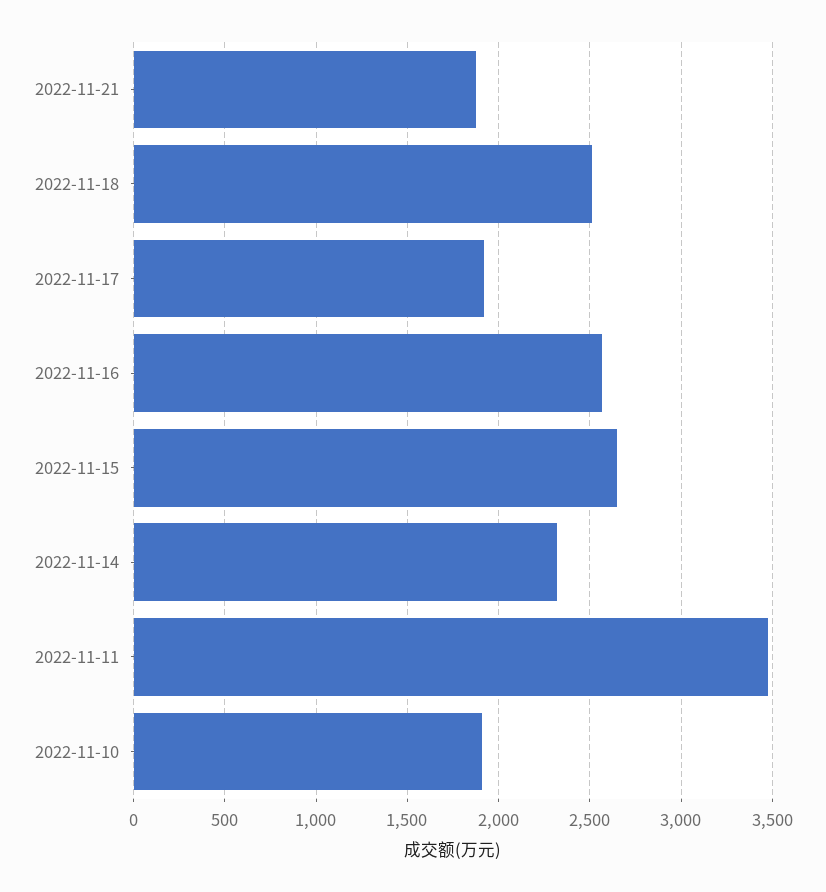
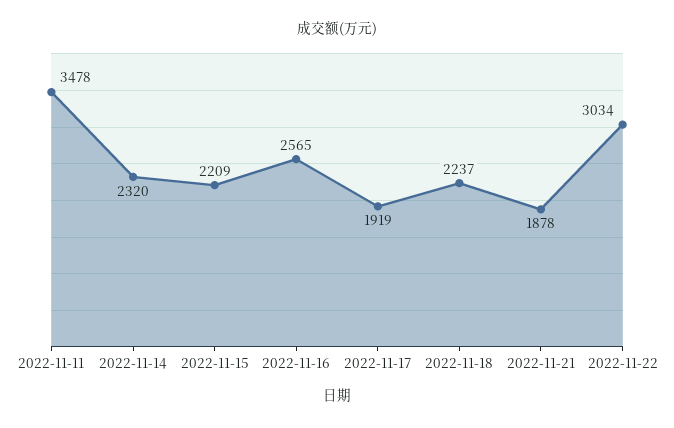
2022-11-18: 2500 -> 2237
2022-11-15: 2650 -> 2209
2022-11-10: 1900 -> none
2022-11-22: none -> 3034

